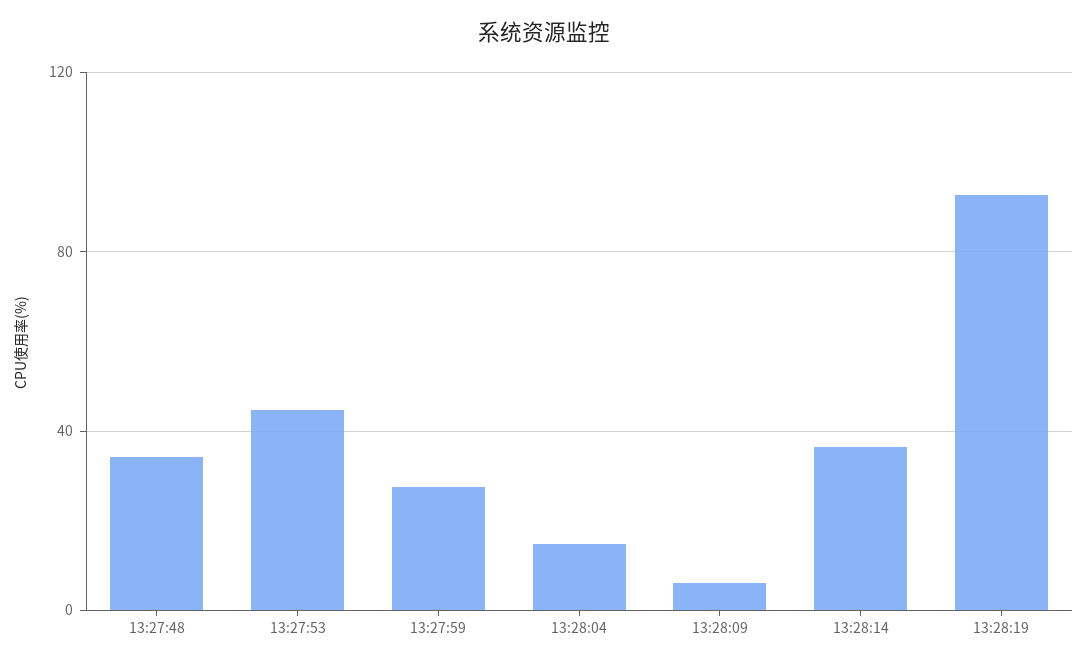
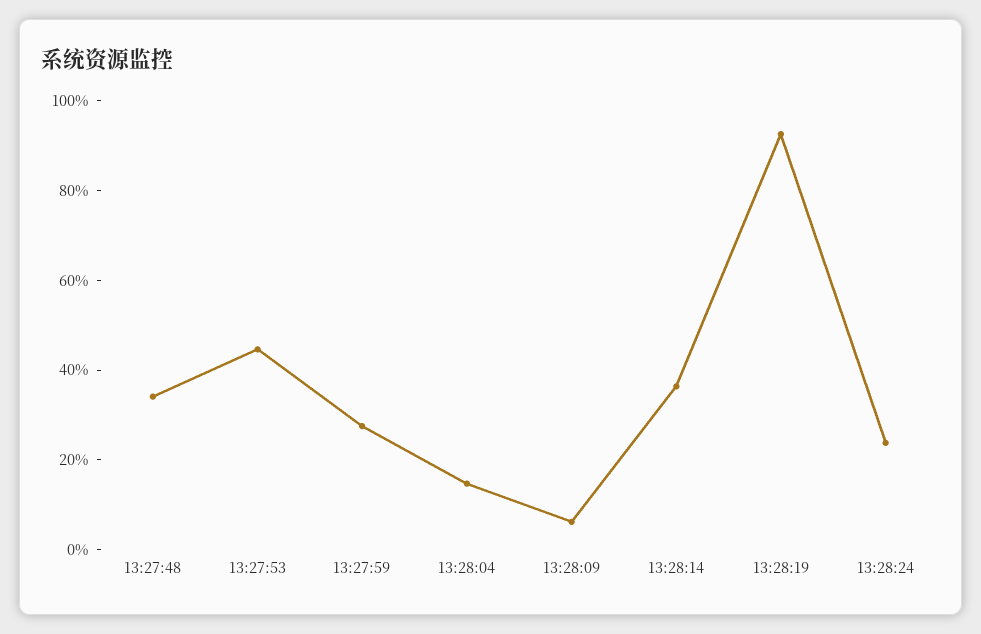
13:28:24: none -> 25

